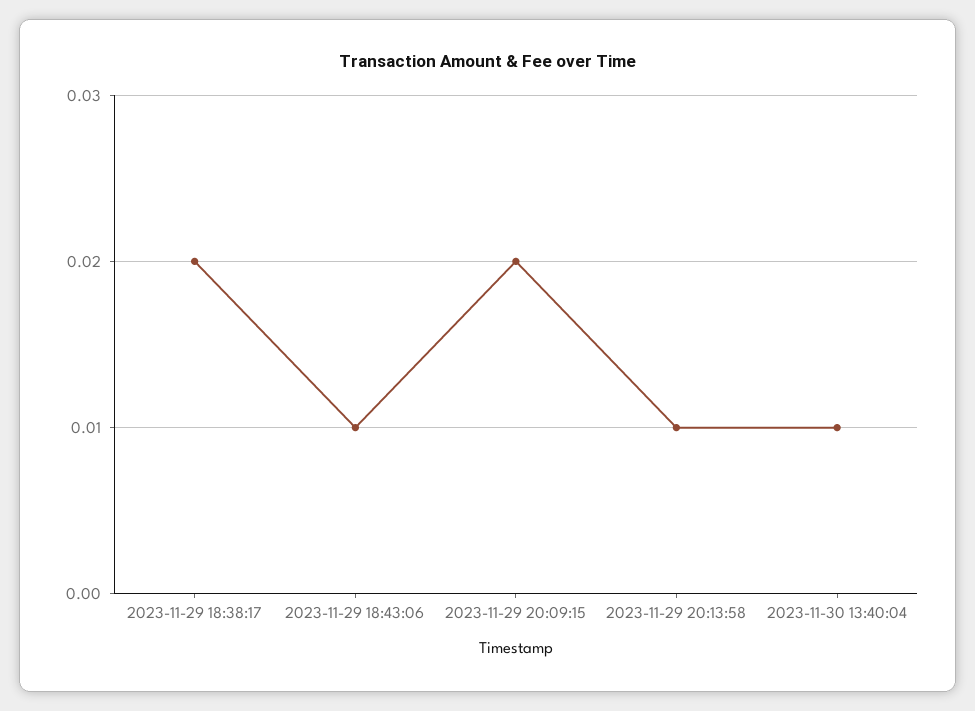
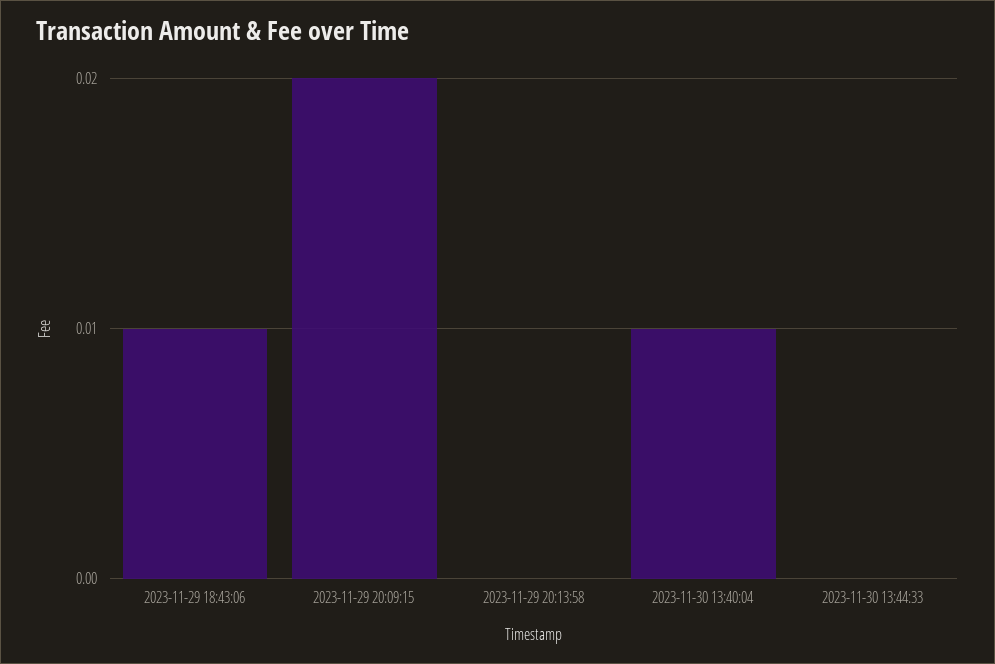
2023-11-29 18:38:17: 0.02 -> none
2023-11-29 20:13:58: 0.01 -> 0
2023-11-30 13:44:33: none -> 0

